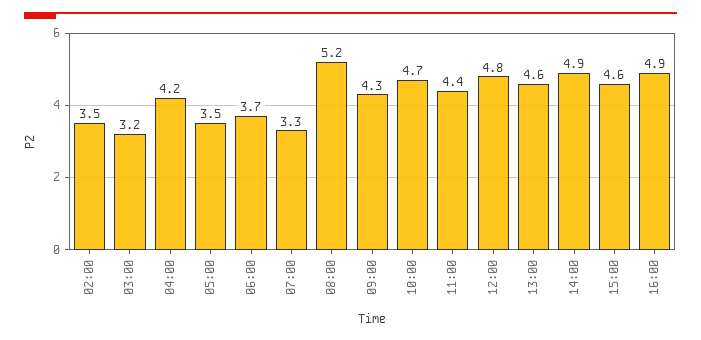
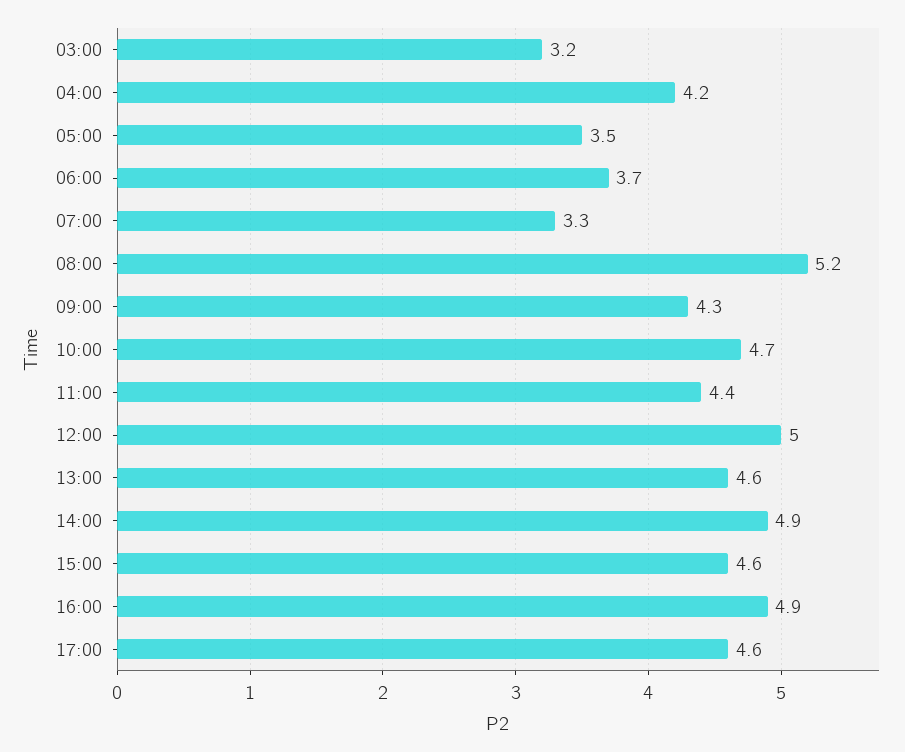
02:00: 3.5 -> none
12:00: 4.8 -> 5
17:00: none -> 4.6

